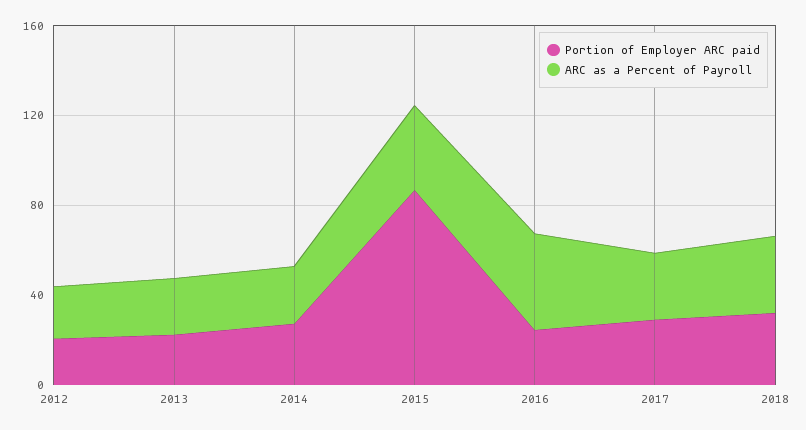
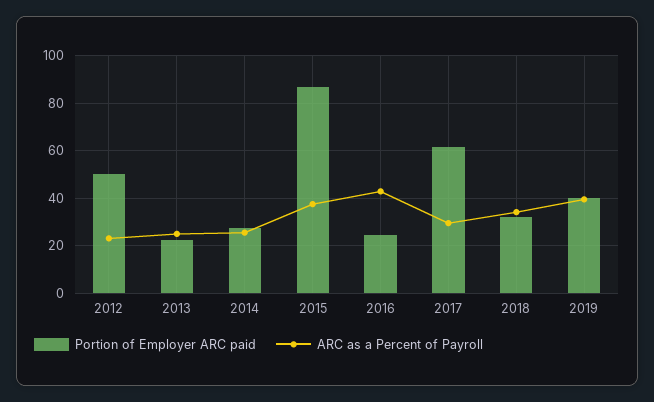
Portion of Employer ARC paid, 2012: 20 -> 50
Portion of Employer ARC paid, 2017: 30 -> 60
Portion of Employer ARC paid, 2019: none -> 40
ARC as a Percent of Payroll, 2019: none -> 40

